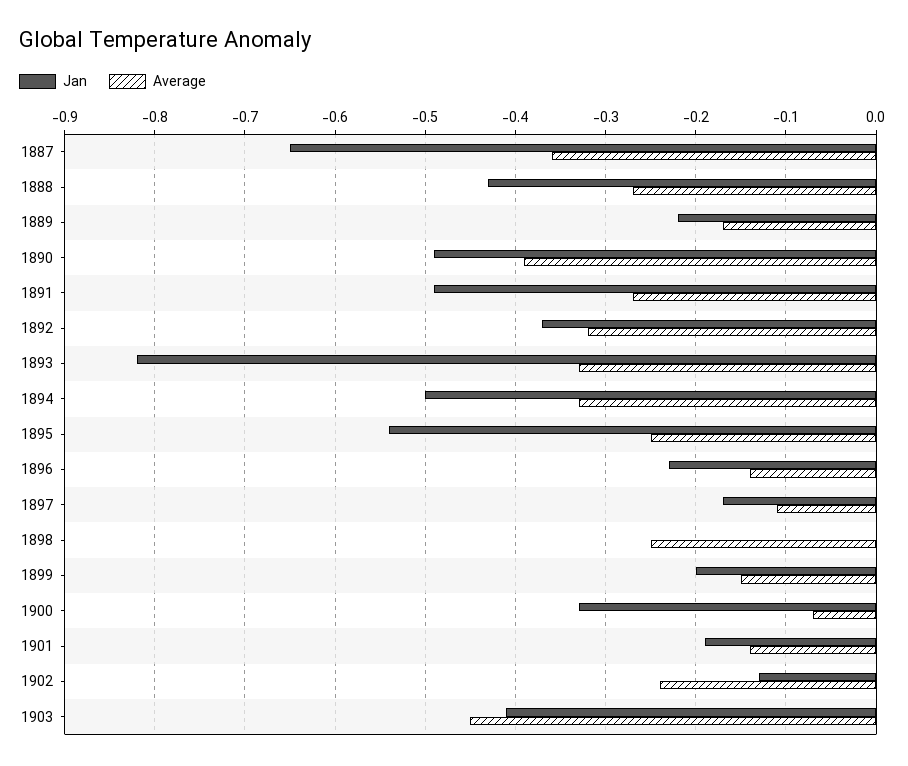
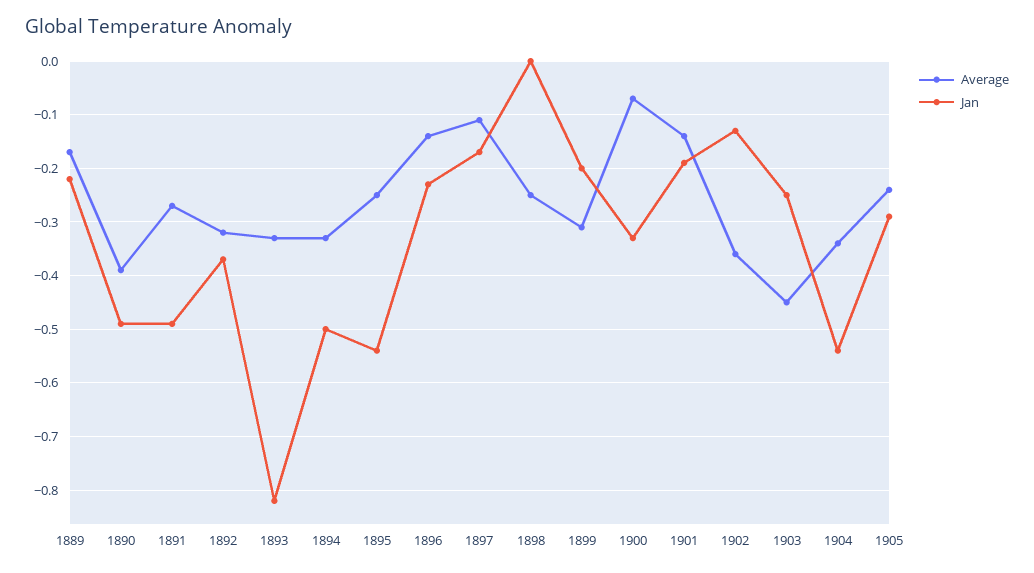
Jan, 1887: -0.65 -> none
Average, 1887: -0.36 -> none
Jan, 1888: -0.43 -> none
Average, 1888: -0.27 -> none
Average, 1899: -0.15 -> -0.3
Average, 1902: -0.24 -> -0.35
Jan, 1903: -0.41 -> -0.25
Average, 1904: none -> -0.35
Jan, 1904: none -> -0.55
Average, 1905: none -> -0.25
Jan, 1905: none -> -0.3

